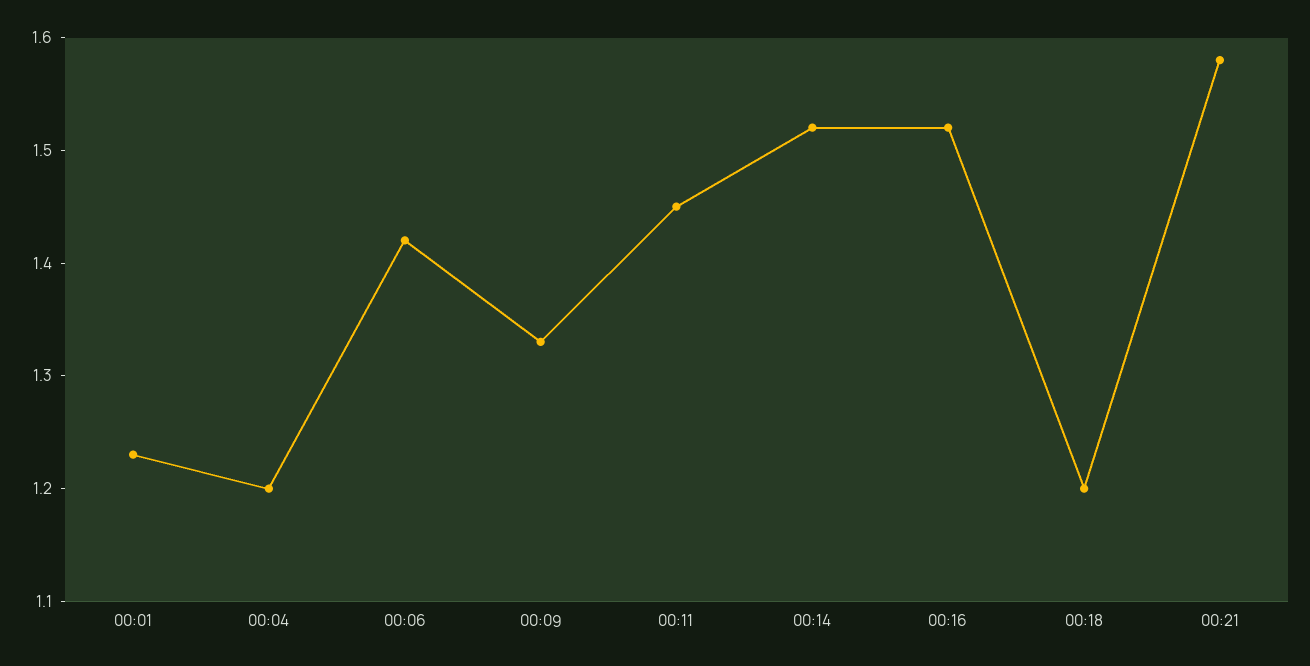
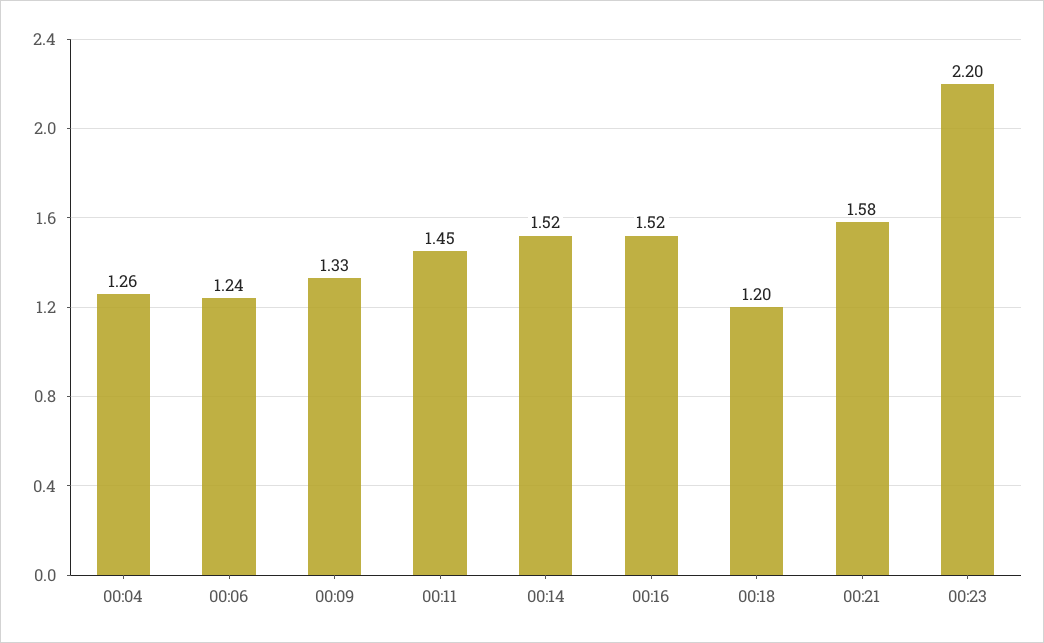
00:01: 1.23 -> none
00:04: 1.2 -> 1.26
00:06: 1.42 -> 1.24
00:23: none -> 2.2

